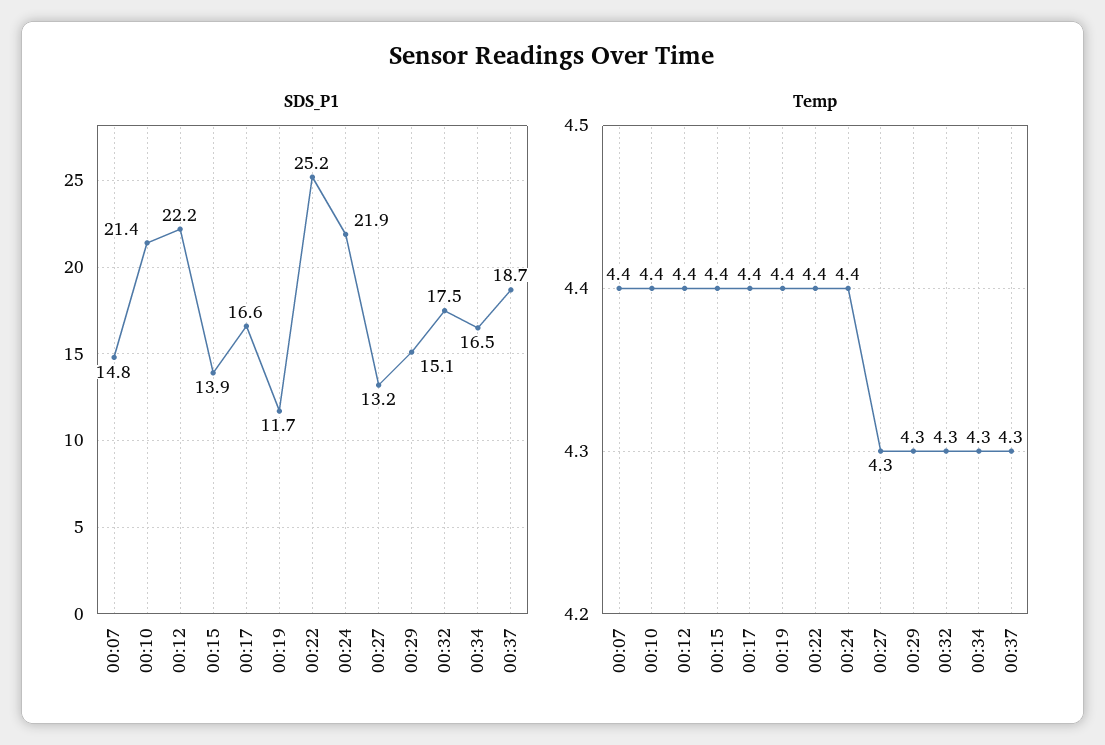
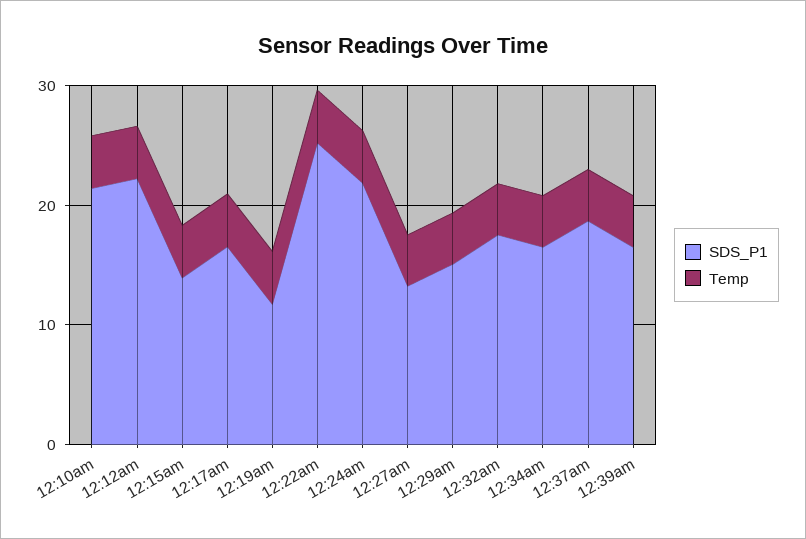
SDS_P1, 00:07: 14.8 -> none
Temp, 00:07: 4.4 -> none
SDS_P1, 12:39am: none -> 16
Temp, 12:39am: none -> 4

